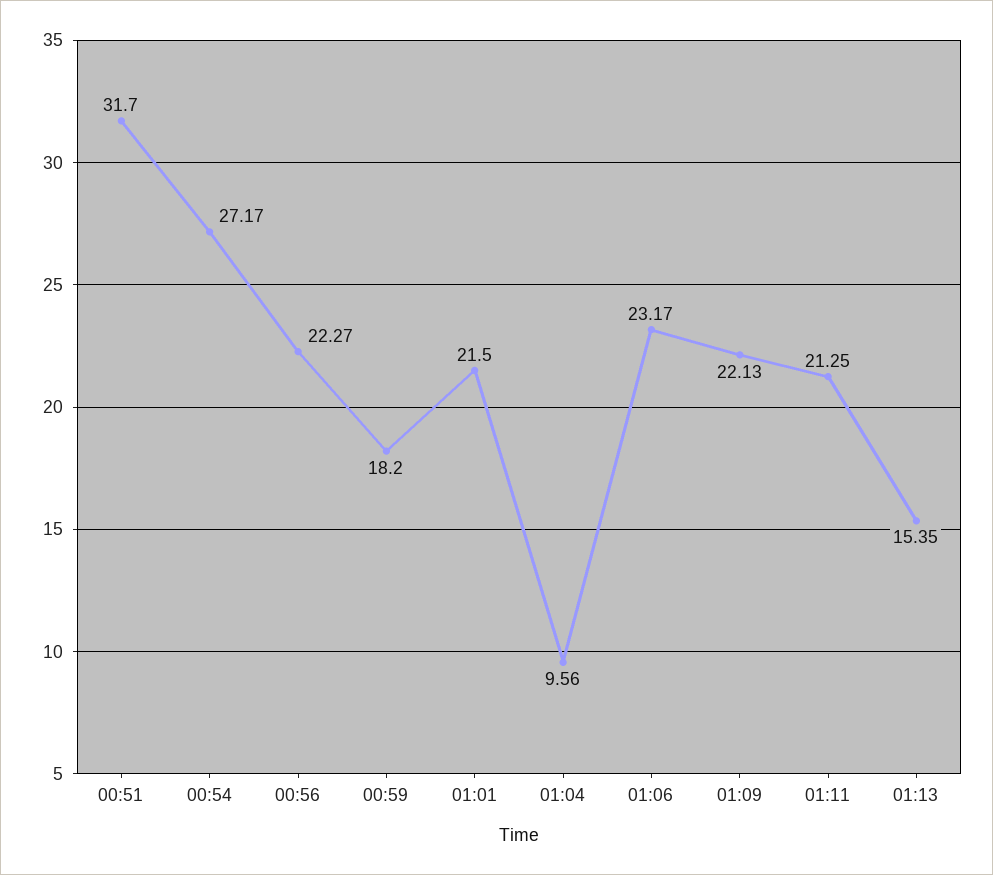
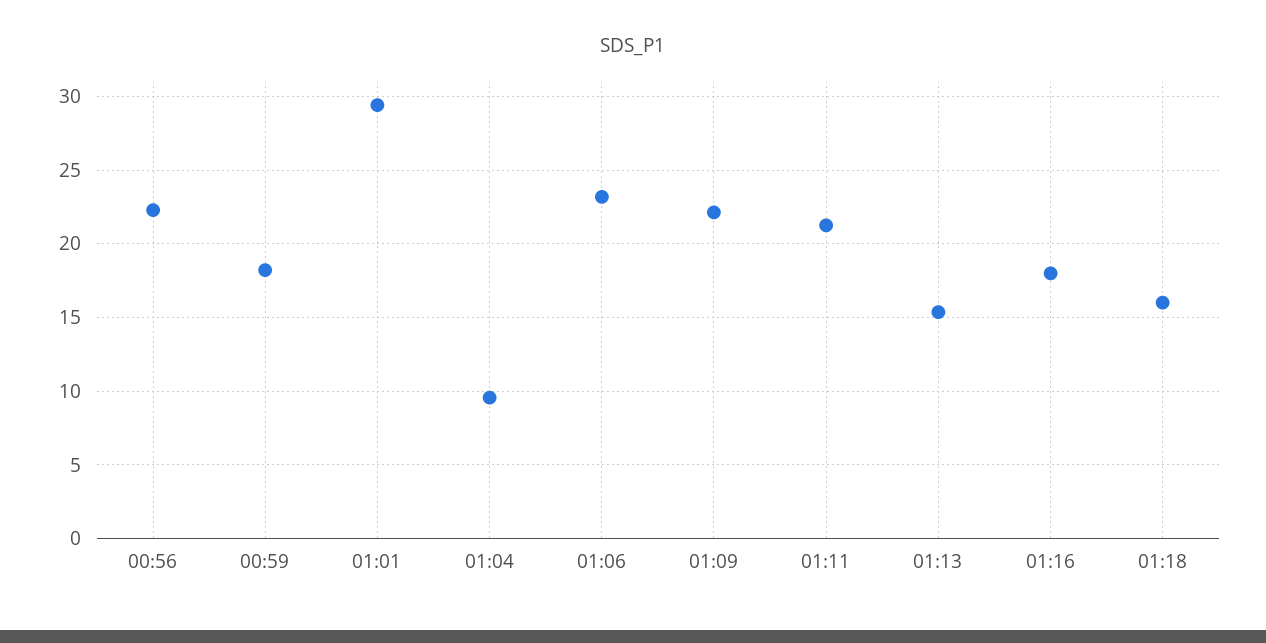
00:51: 31.7 -> none
00:54: 27.17 -> none
01:01: 21.5 -> 29.5
01:16: none -> 18
01:18: none -> 16

